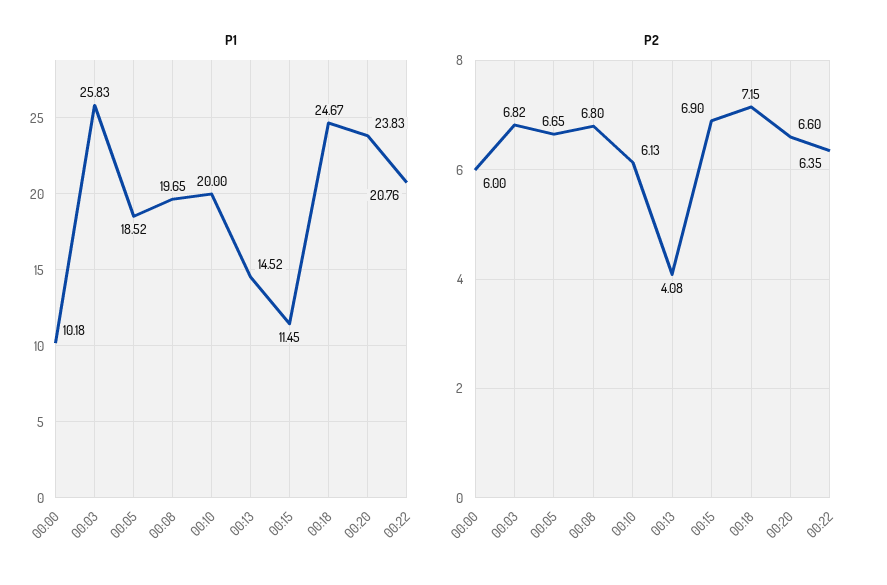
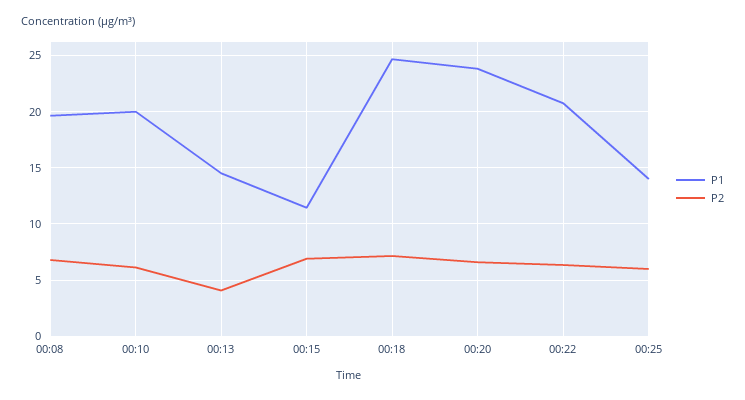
P1, 00:00: 10.18 -> none
P1, 00:03: 25.83 -> none
P1, 00:05: 18.52 -> none
P2, 00:00: 6 -> none
P2, 00:03: 6.82 -> none
P2, 00:05: 6.65 -> none
P1, 00:25: none -> 14
P2, 00:25: none -> 6

